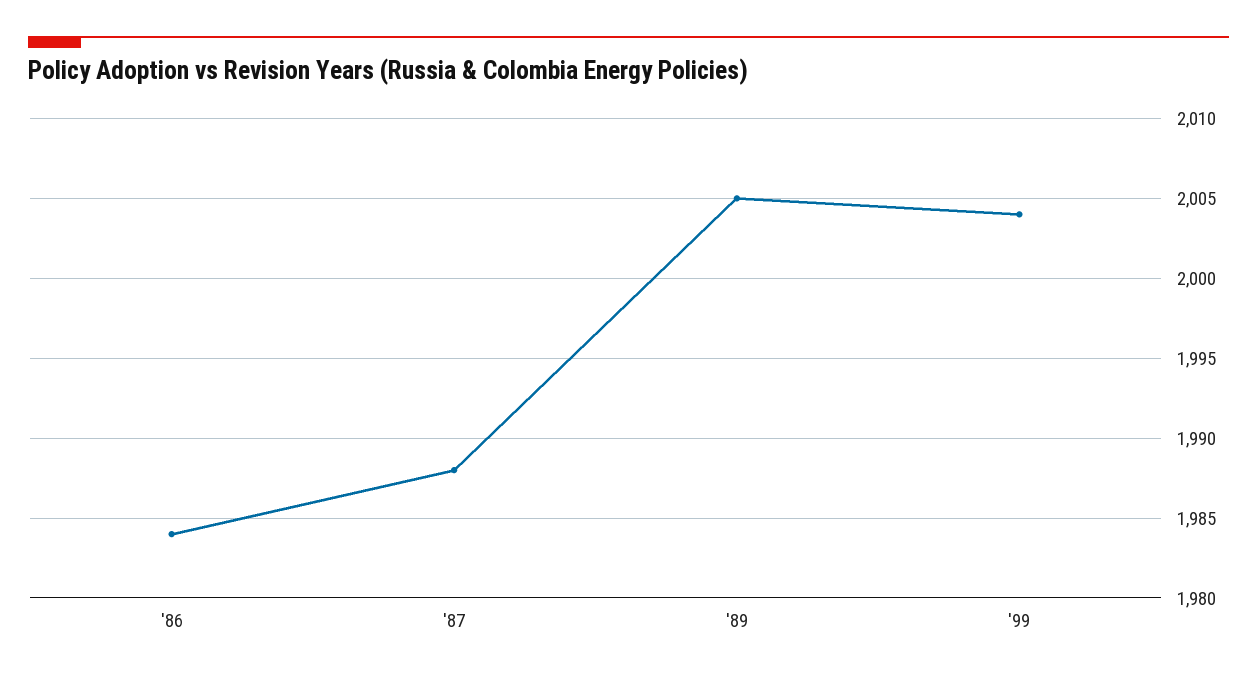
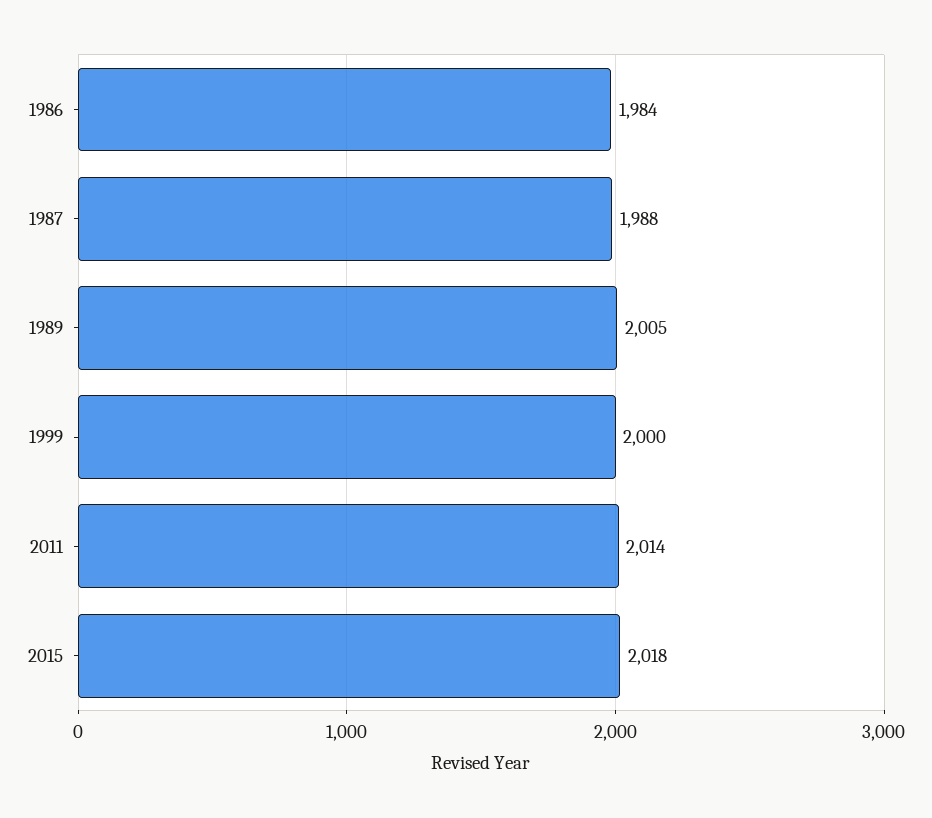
'99: 2004 -> 2000
2011: none -> 2014
2015: none -> 2018

